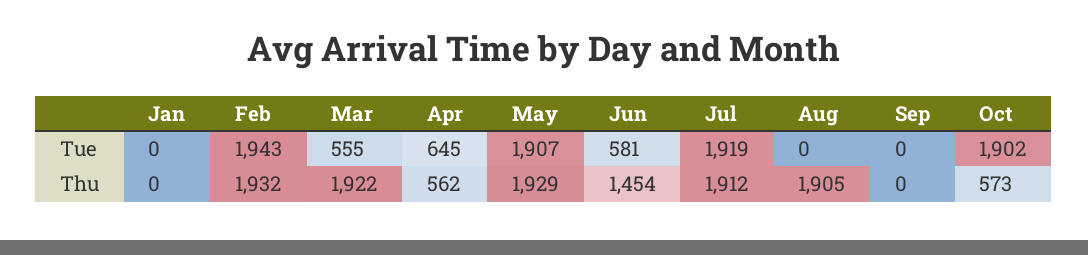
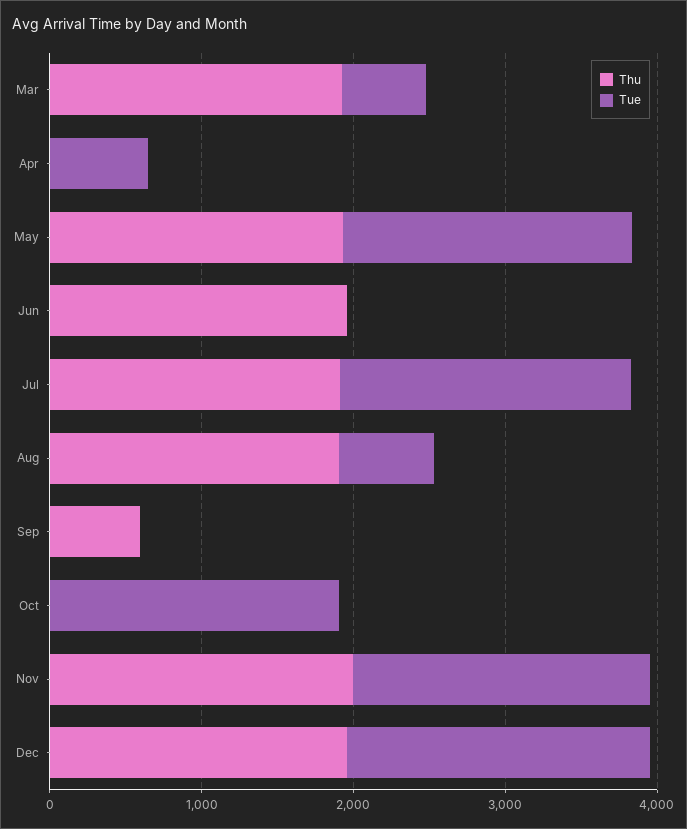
Tue, Jan: 0 -> none
Tue, Feb: 1943 -> none
Tue, Jun: 581 -> 0
Tue, Aug: 0 -> 600
Thu, Jan: 0 -> none
Thu, Feb: 1932 -> none
Thu, Apr: 562 -> 0
Thu, Jun: 1454 -> 2000
Thu, Sep: 0 -> 600
Thu, Oct: 573 -> 0
Thu, Nov: none -> 2000
Tue, Nov: none -> 2000
Thu, Dec: none -> 2000
Tue, Dec: none -> 2000

